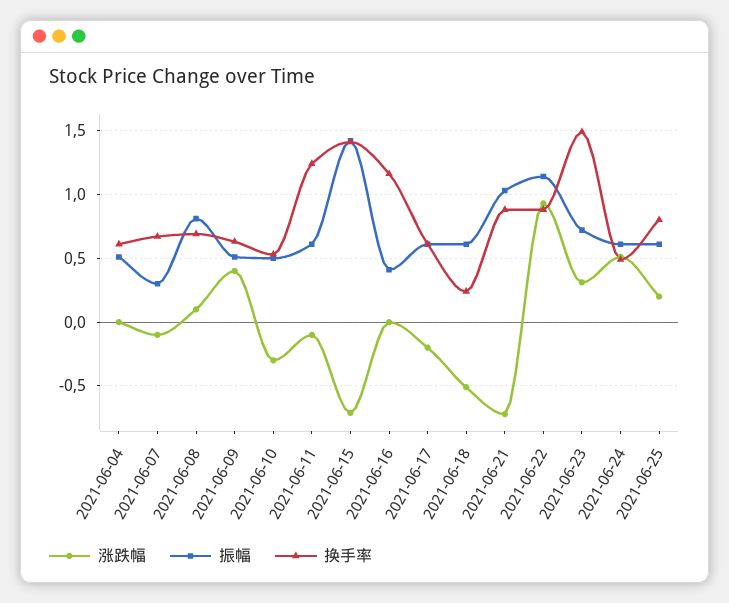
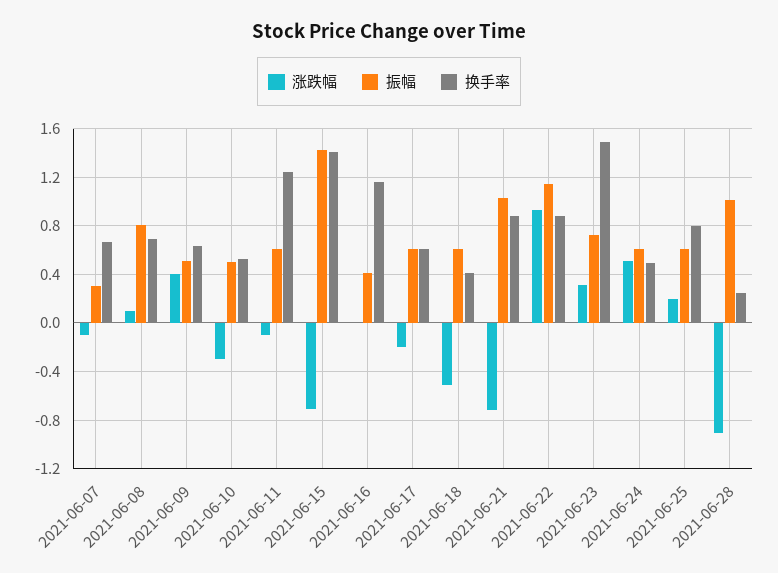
涨跌幅, 2021-06-04: 0 -> none
振幅, 2021-06-04: 0.5 -> none
换手率, 2021-06-04: 0.6 -> none
换手率, 2021-06-18: 0.25 -> 0.4
涨跌幅, 2021-06-28: none -> -0.9
振幅, 2021-06-28: none -> 1
换手率, 2021-06-28: none -> 0.25

